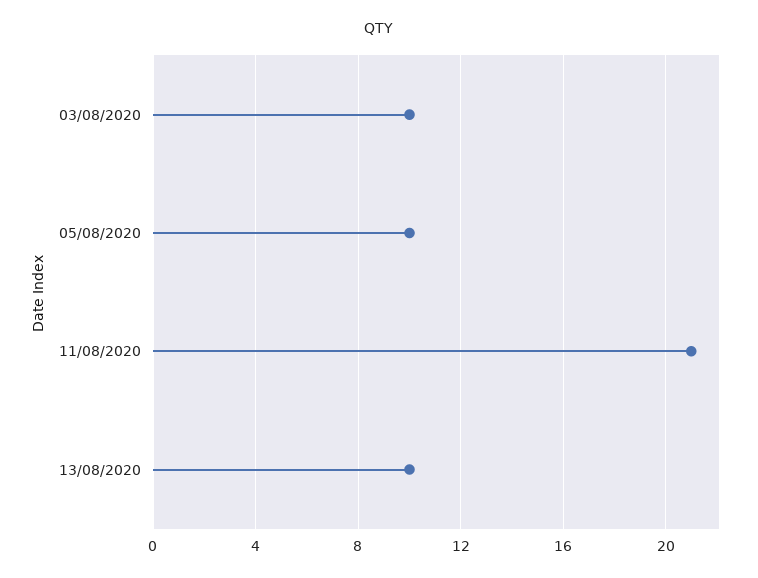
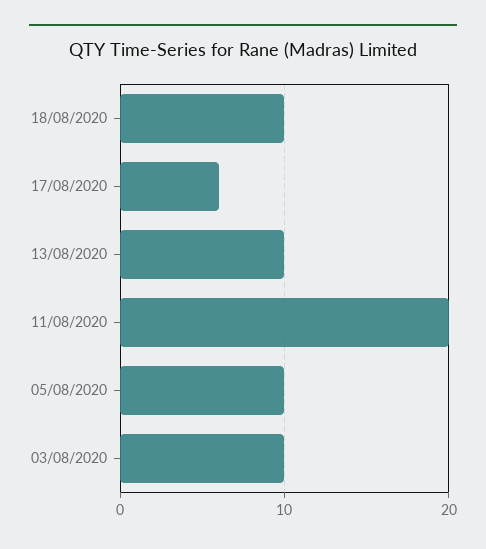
11/08/2020: 21 -> 20
18/08/2020: none -> 10
17/08/2020: none -> 6

